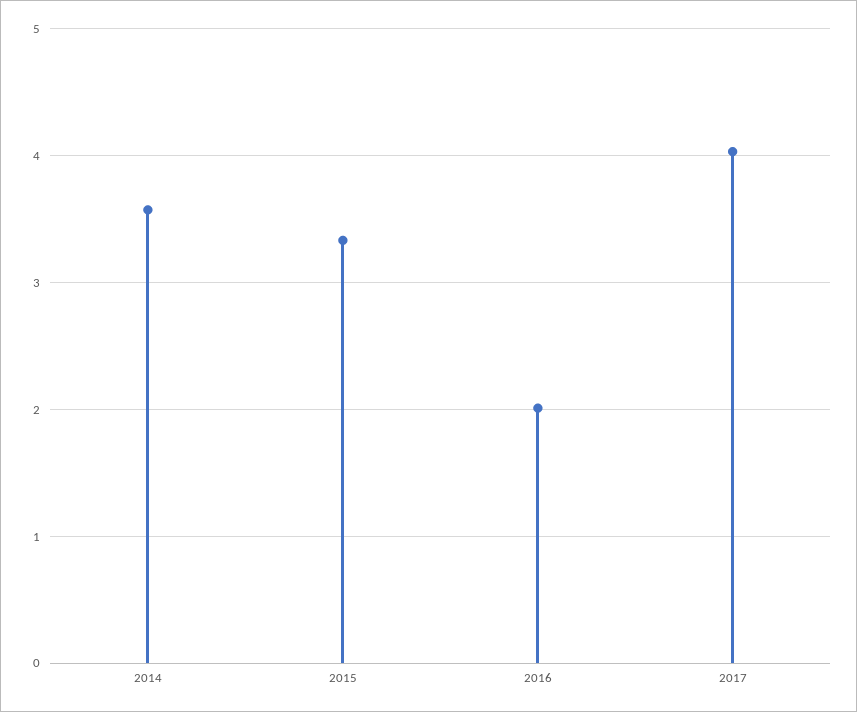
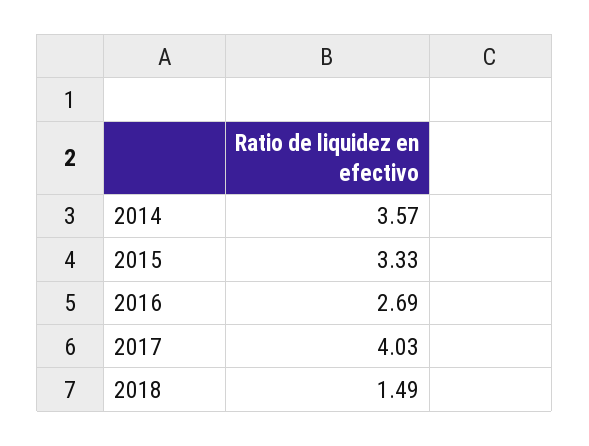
2016: 2 -> 2.69
2018: none -> 1.49

